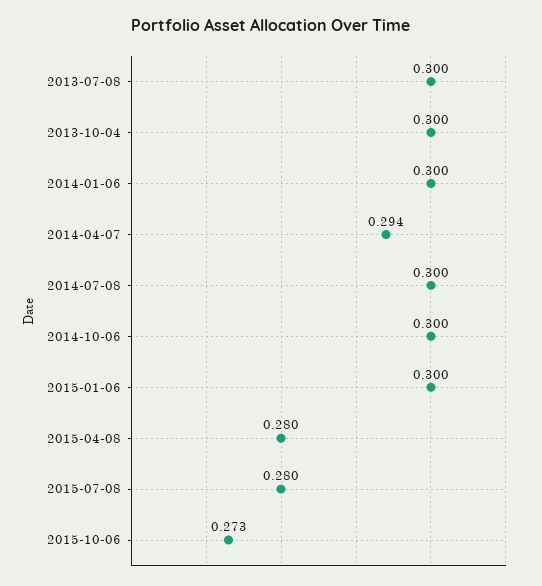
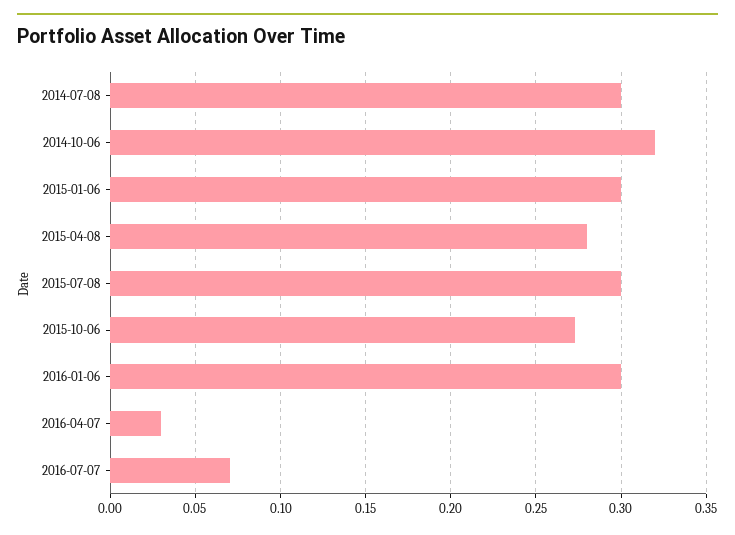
2013-07-08: 0.3 -> none
2013-10-04: 0.3 -> none
2014-01-06: 0.3 -> none
2014-04-07: 0.294 -> none
2014-10-06: 0.3 -> 0.32
2015-07-08: 0.28 -> 0.3
2016-01-06: none -> 0.3
2016-04-07: none -> 0.03
2016-07-07: none -> 0.07

